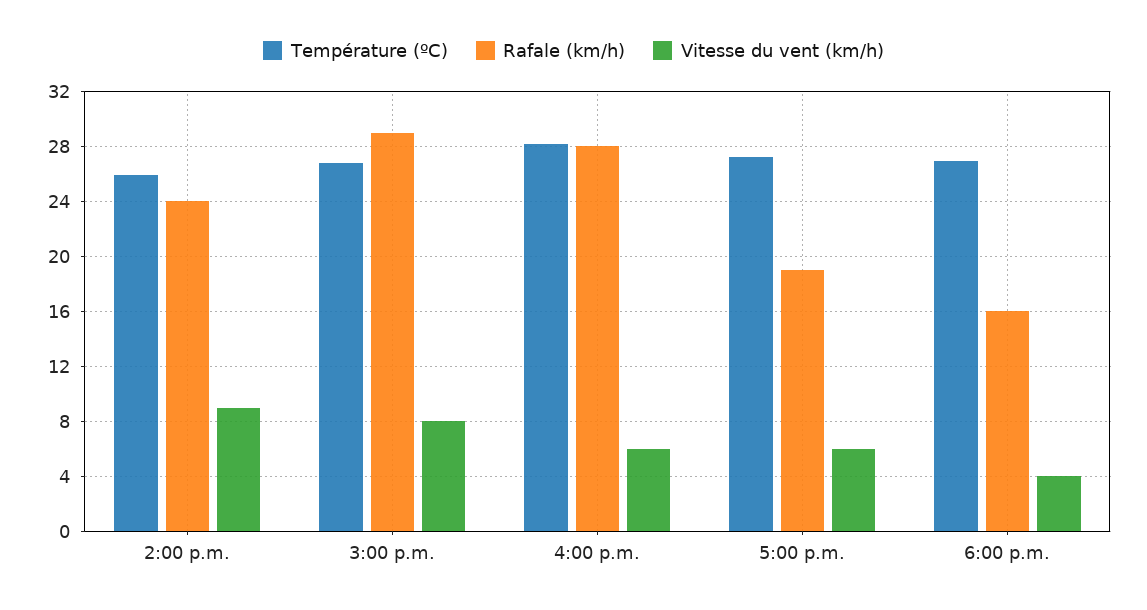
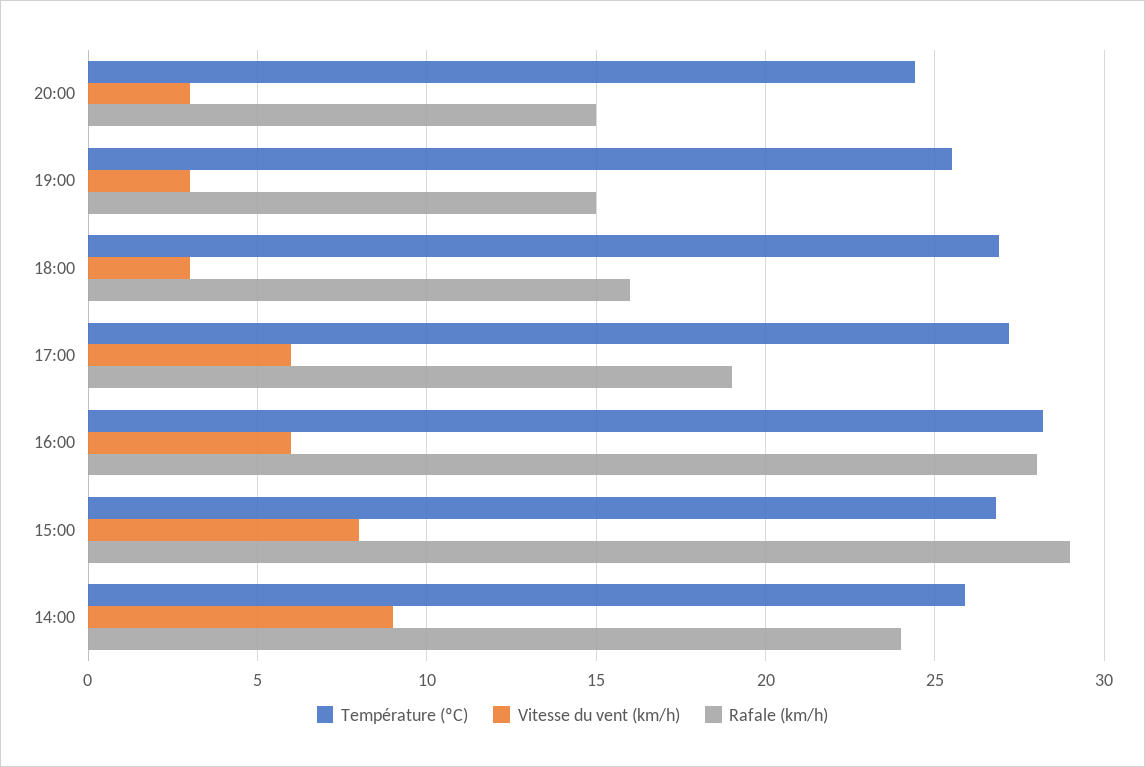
Vitesse du vent (km/h), 6:00 p.m.: 4 -> 3
Température (ºC), 20:00: none -> 24.5
Vitesse du vent (km/h), 20:00: none -> 3
Rafale (km/h), 20:00: none -> 15
Température (ºC), 19:00: none -> 25.5
Vitesse du vent (km/h), 19:00: none -> 3
Rafale (km/h), 19:00: none -> 15

